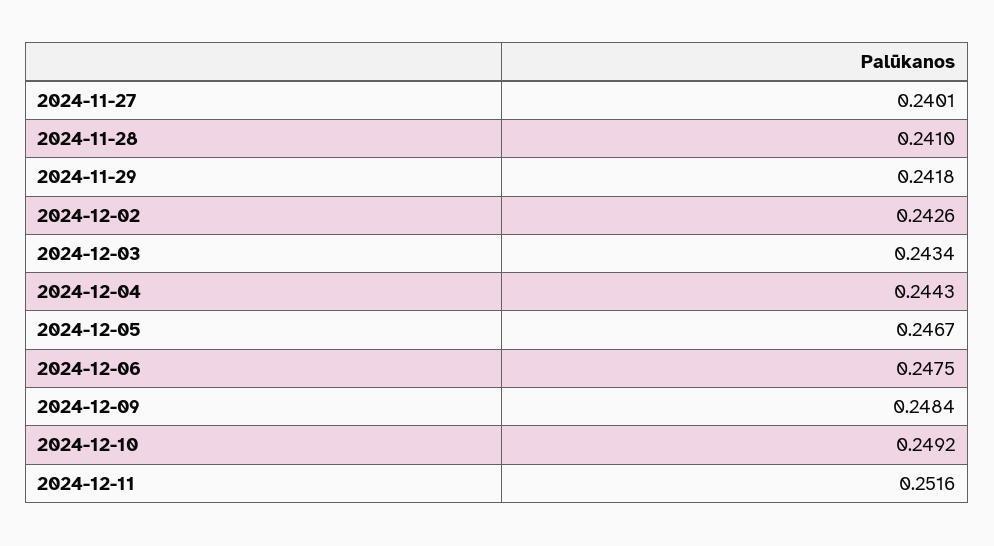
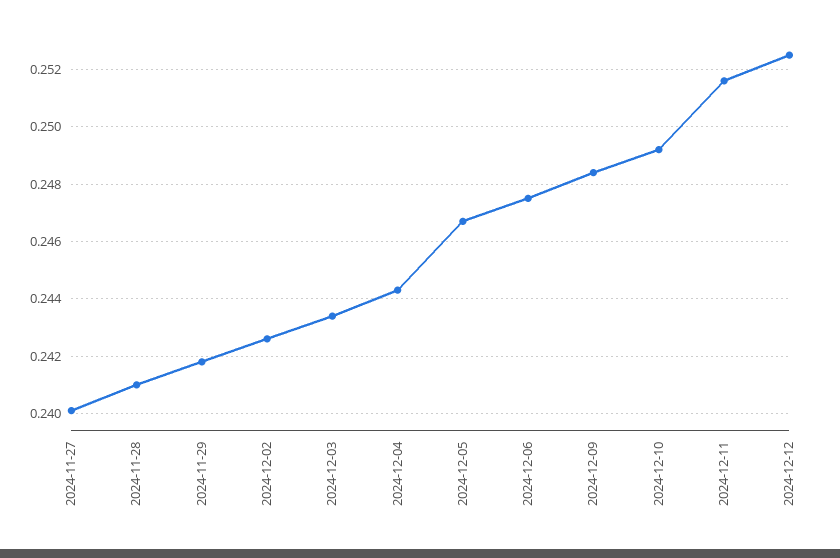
2024-12-12: none -> 0.2525

